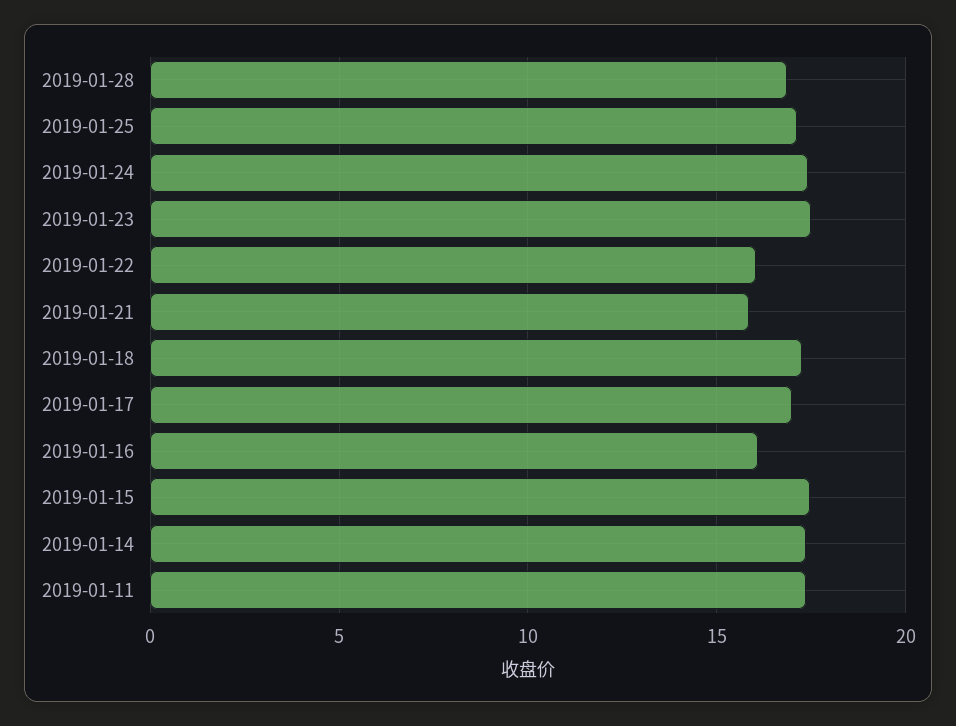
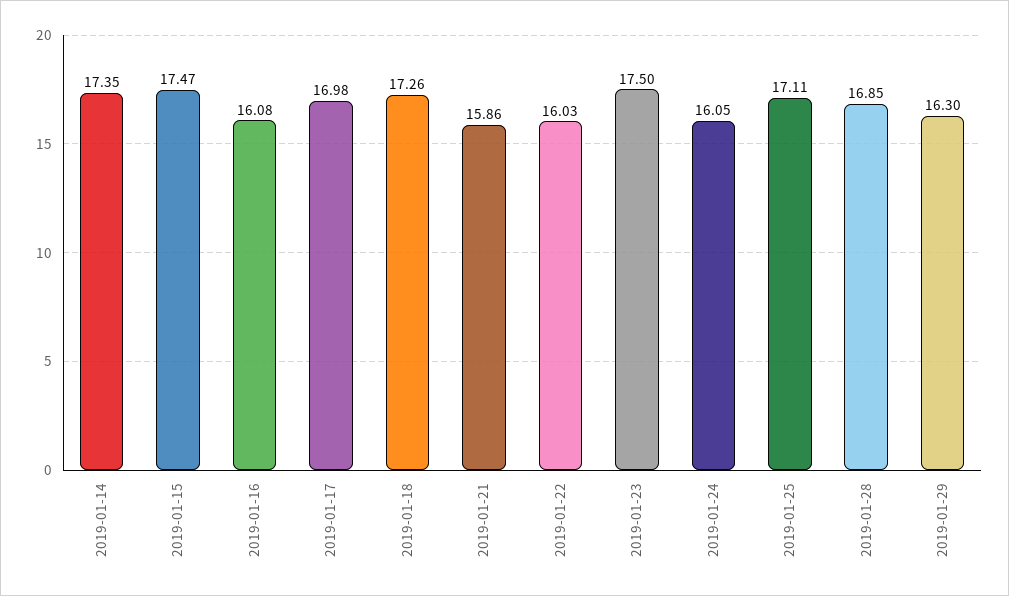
2019-01-24: 17.5 -> 16.05
2019-01-11: 17.5 -> none
2019-01-29: none -> 16.3

